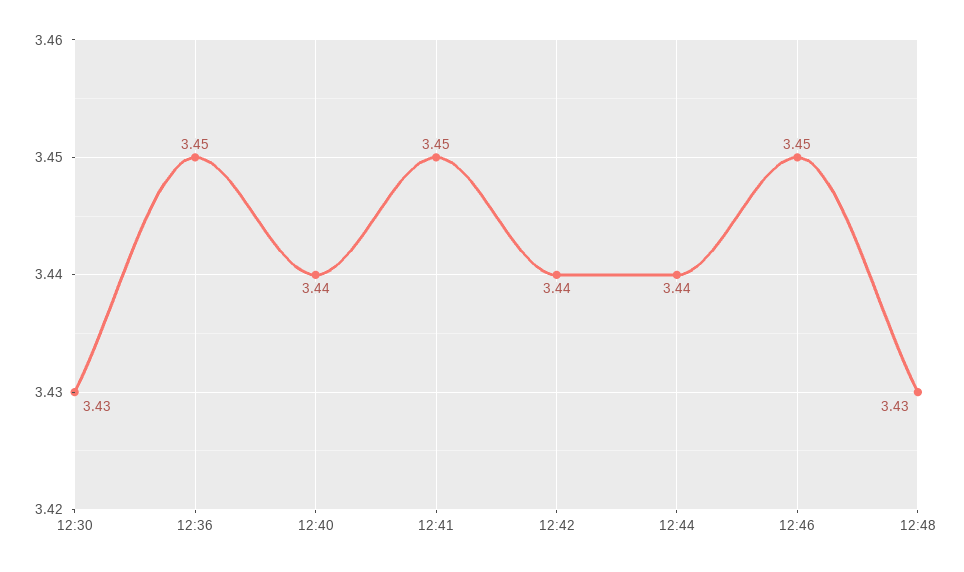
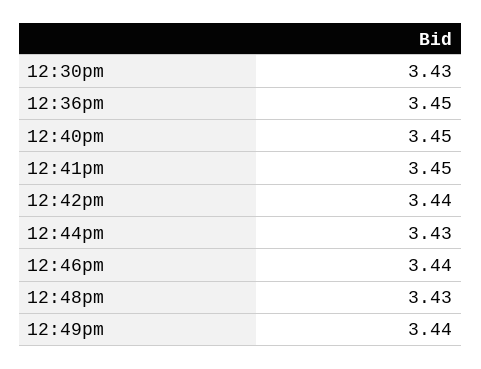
12:40: 3.44 -> 3.45
12:44: 3.44 -> 3.43
12:46: 3.45 -> 3.44
12:49pm: none -> 3.44

